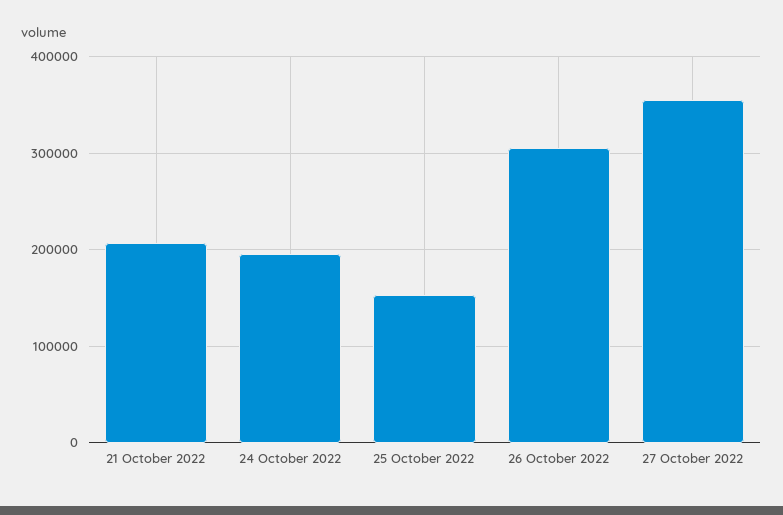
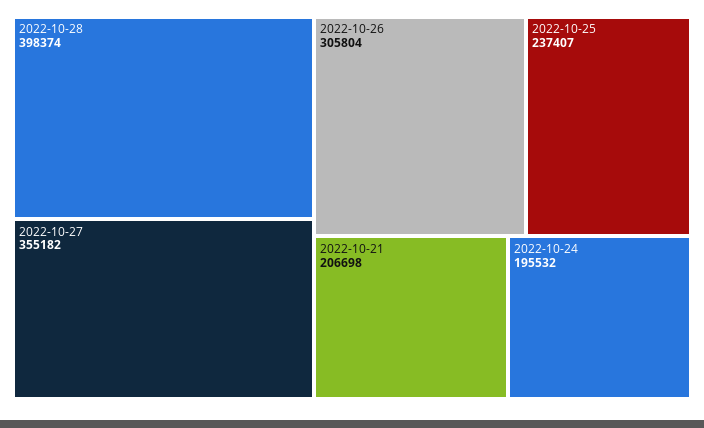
25 October 2022: 150000 -> 237407
2022-10-28: none -> 398374

